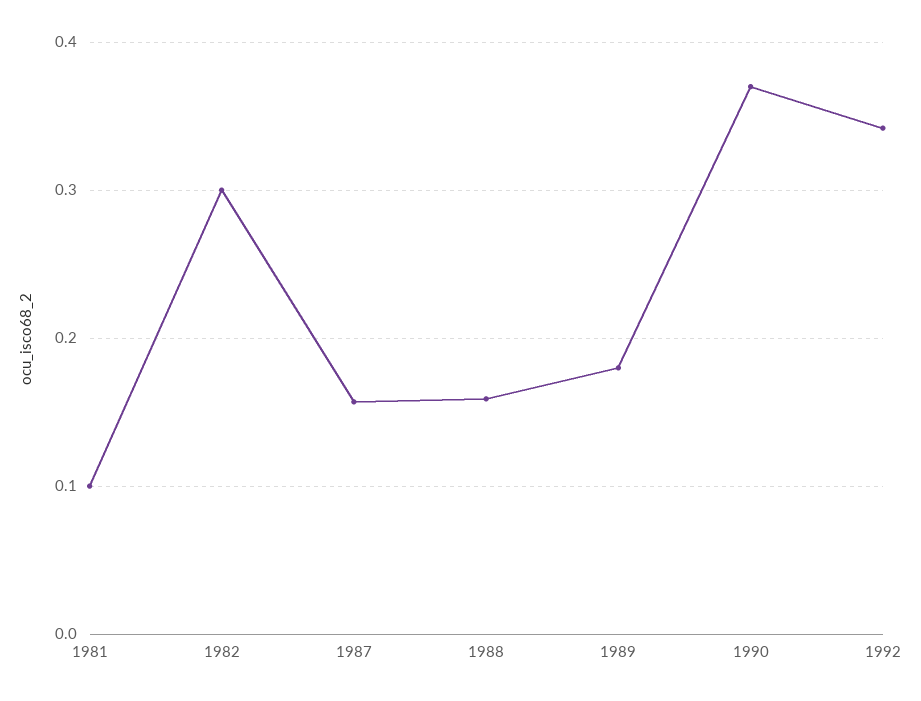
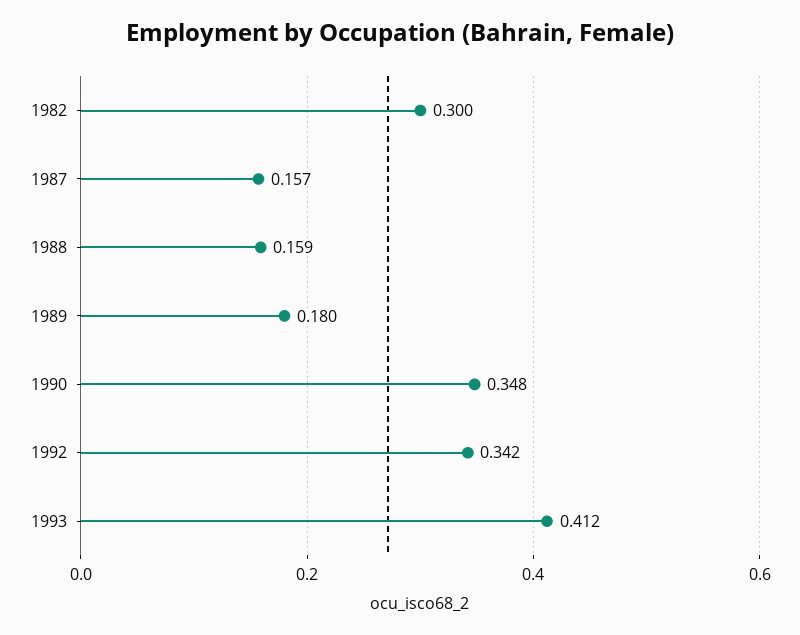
1981: 0.1 -> none
1990: 0.37 -> 0.348
1993: none -> 0.412

